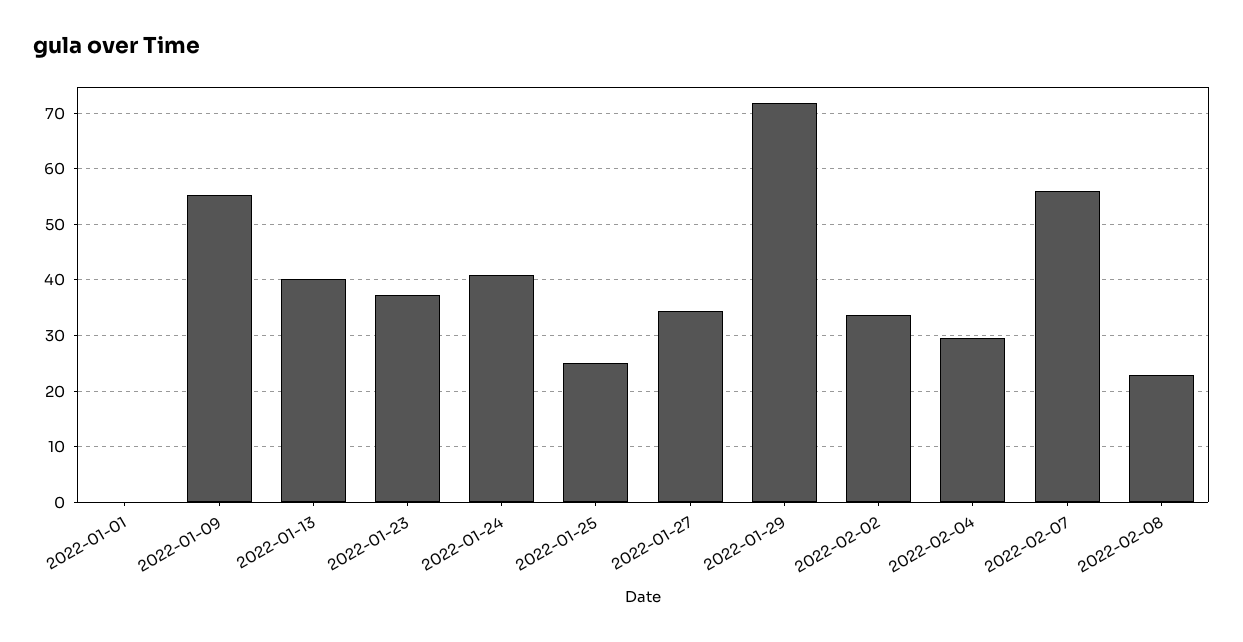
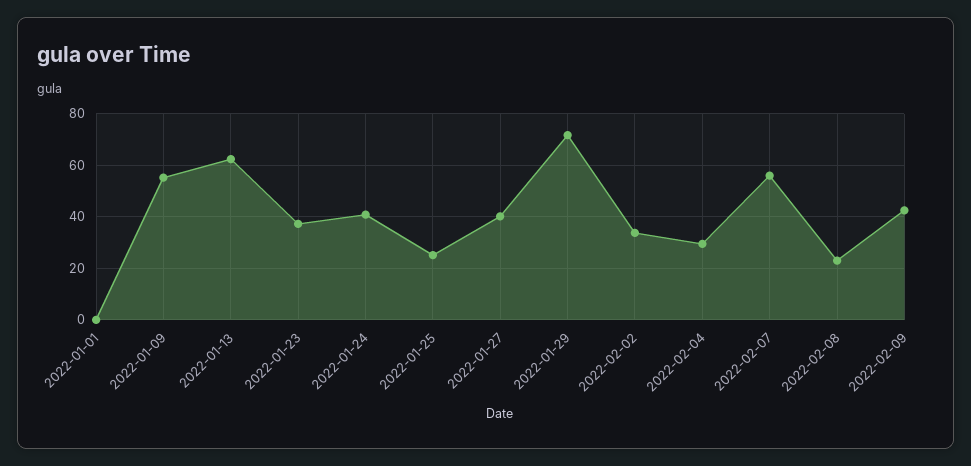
2022-01-13: 40 -> 62.5
2022-01-27: 34 -> 40
2022-02-09: none -> 42.5

